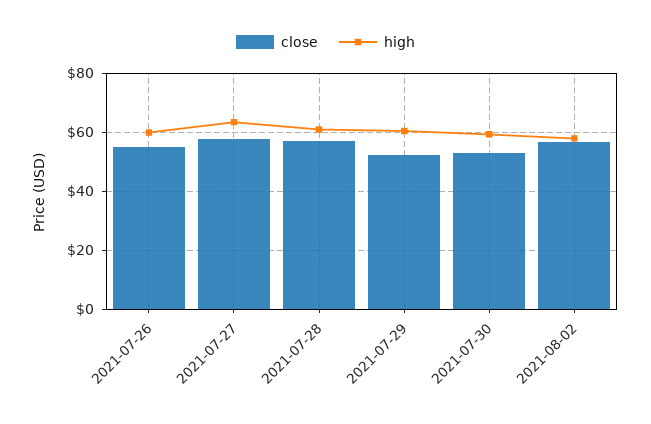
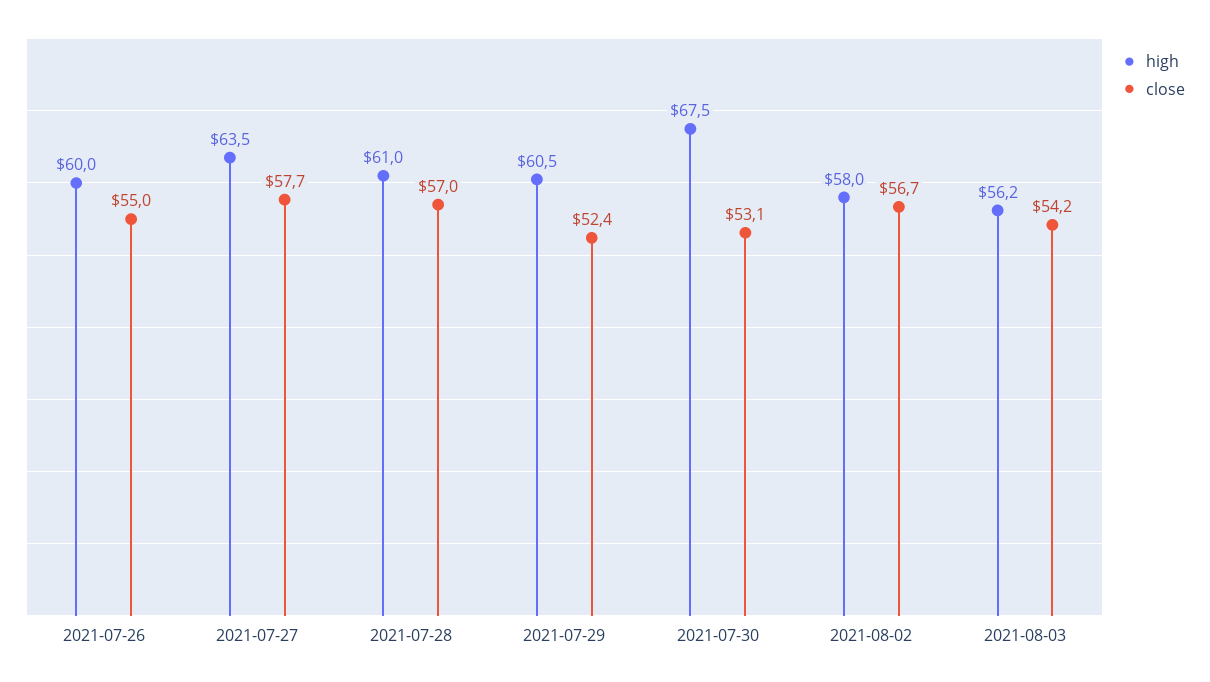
high, 2021-07-30: 60 -> 67.5
high, 2021-08-03: none -> 56.2
close, 2021-08-03: none -> 54.2

